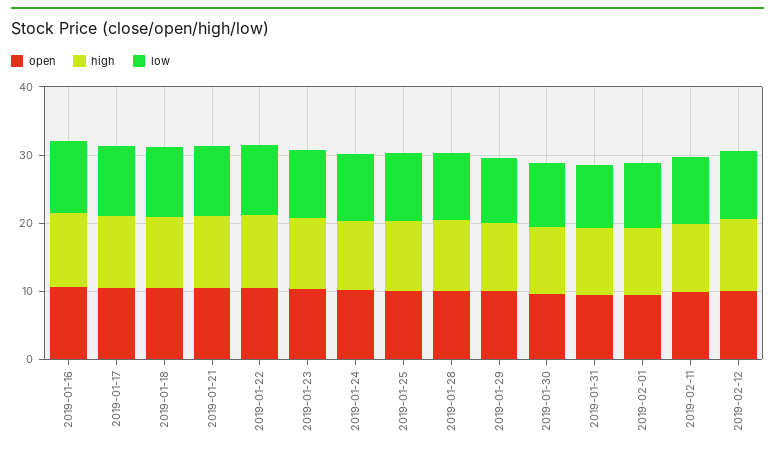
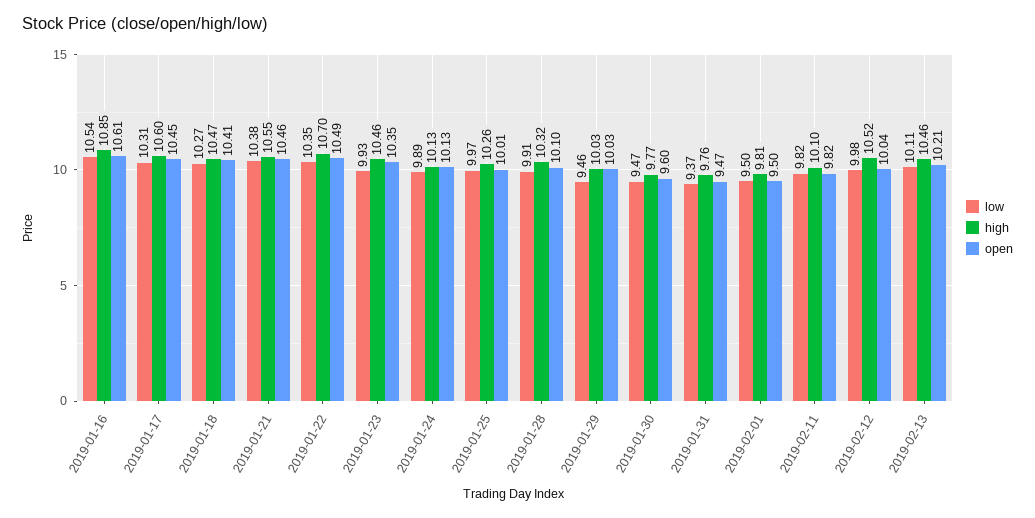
low, 2019-02-13: none -> 10.11
high, 2019-02-13: none -> 10.46
open, 2019-02-13: none -> 10.21

